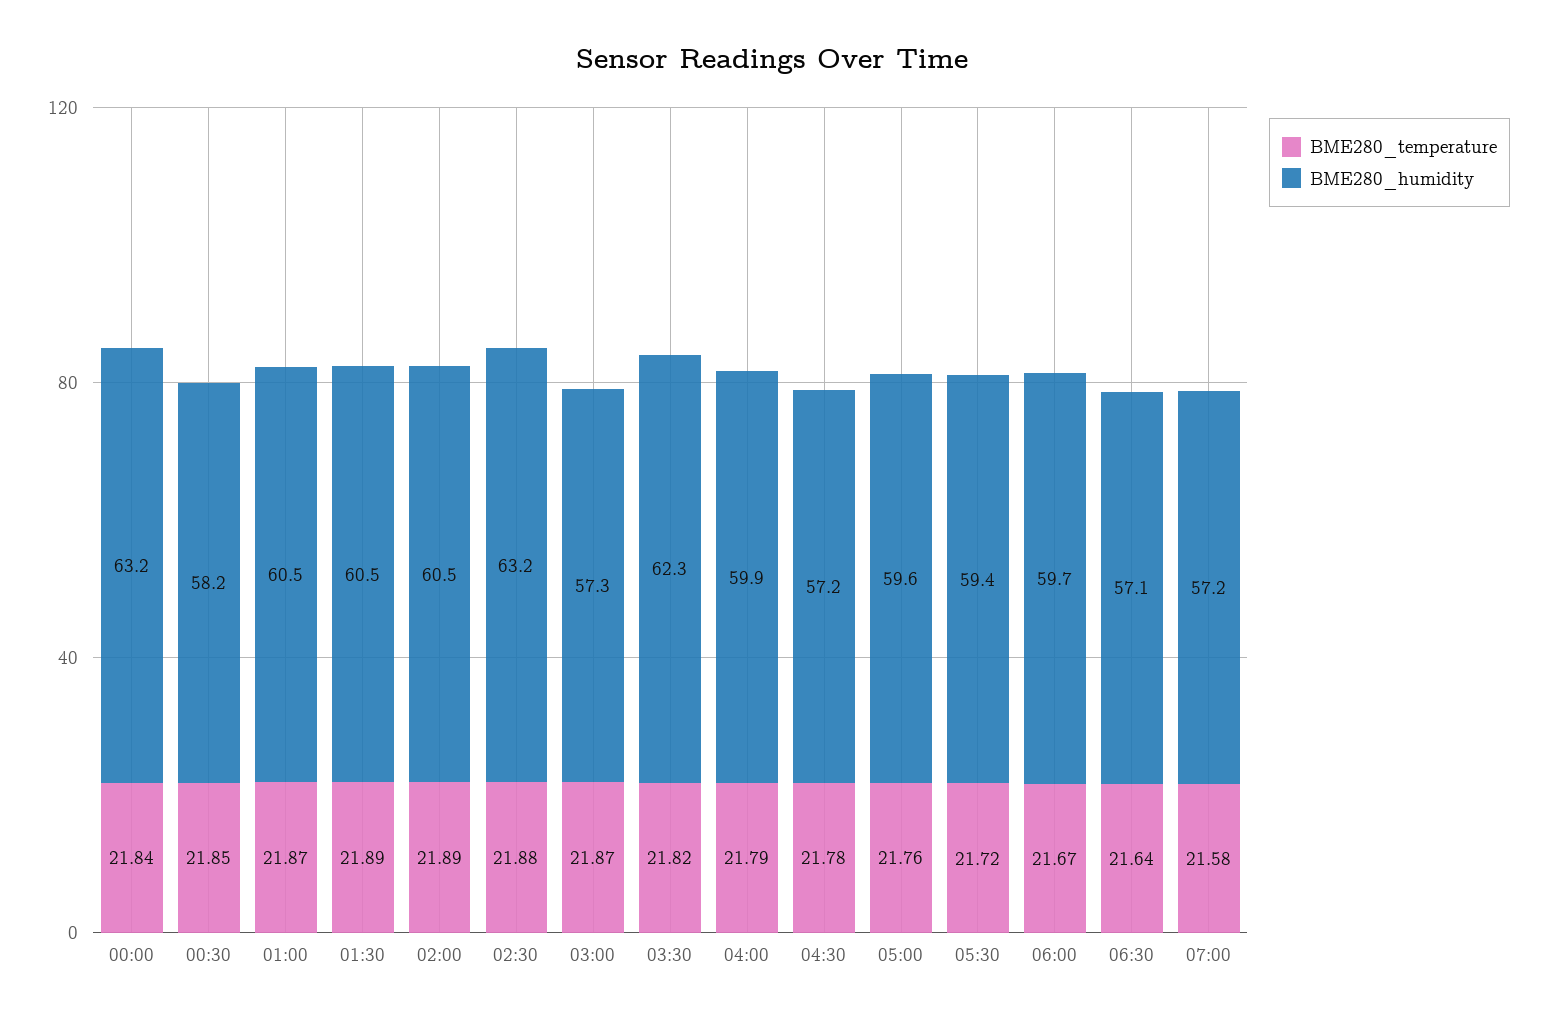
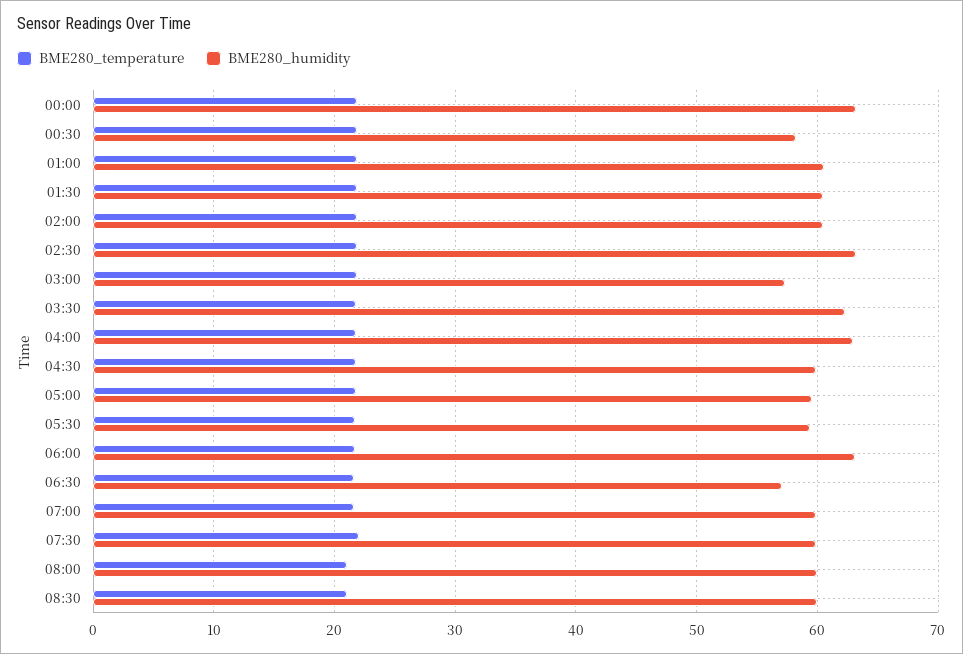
BME280_humidity, 04:00: 59.9 -> 63
BME280_humidity, 04:30: 57.2 -> 60
BME280_humidity, 06:00: 59.7 -> 63
BME280_humidity, 07:00: 57.2 -> 60
BME280_temperature, 07:30: none -> 22
BME280_humidity, 07:30: none -> 60
BME280_temperature, 08:00: none -> 21
BME280_humidity, 08:00: none -> 60
BME280_temperature, 08:30: none -> 21
BME280_humidity, 08:30: none -> 60

